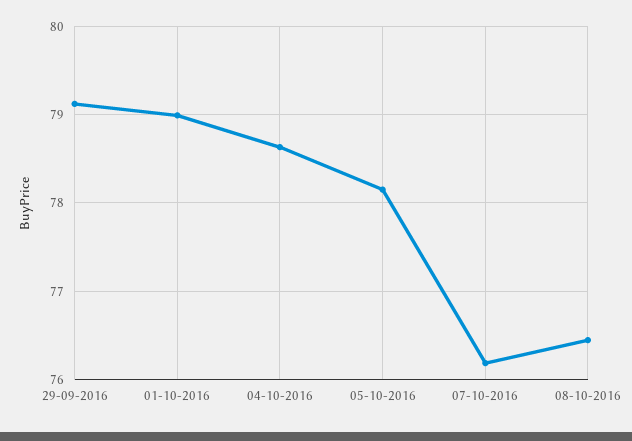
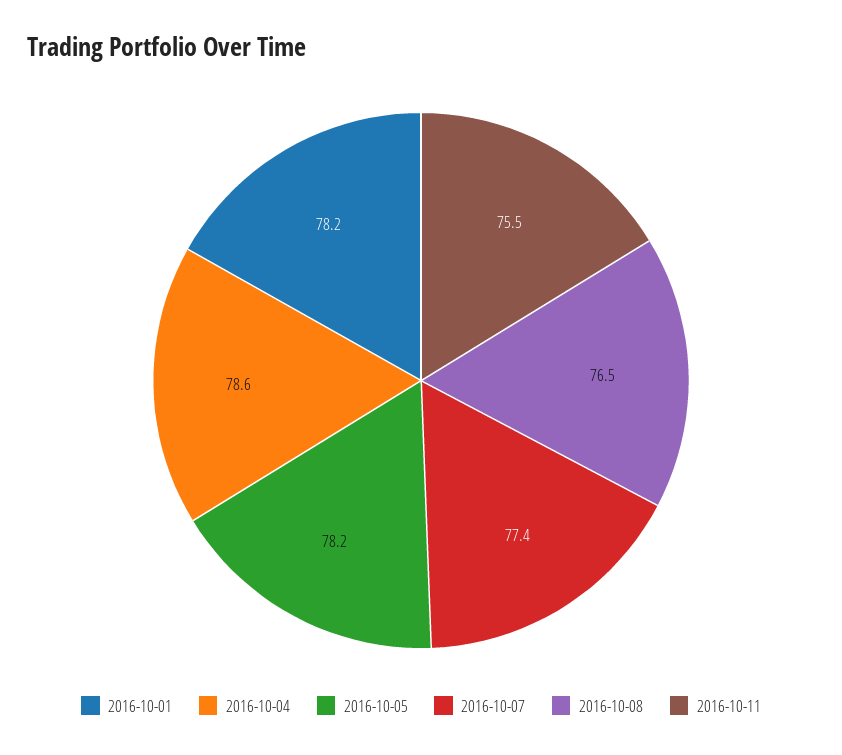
29-09-2016: 79.1 -> none
01-10-2016: 79 -> 78.2
07-10-2016: 76.2 -> 77.4
2016-10-11: none -> 75.5

